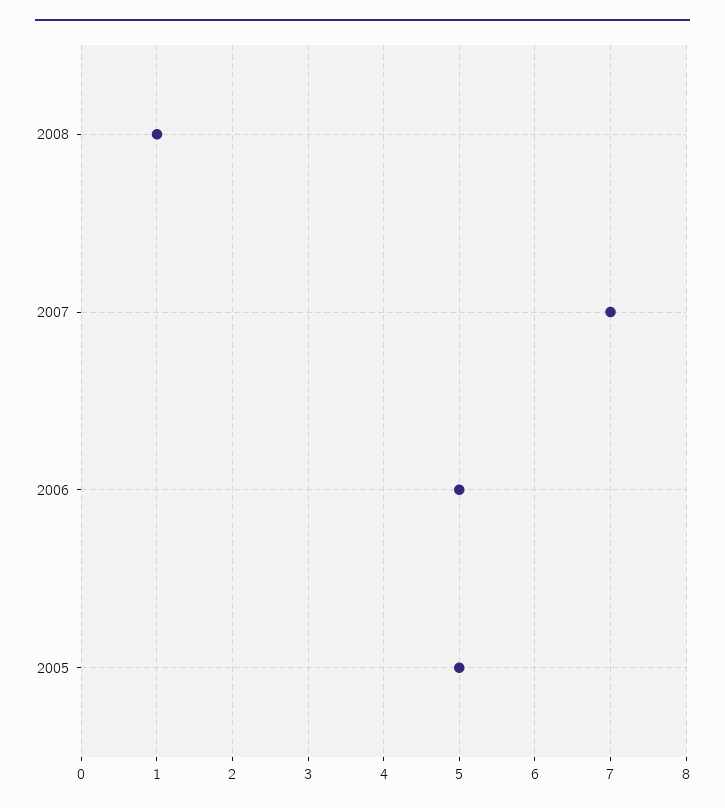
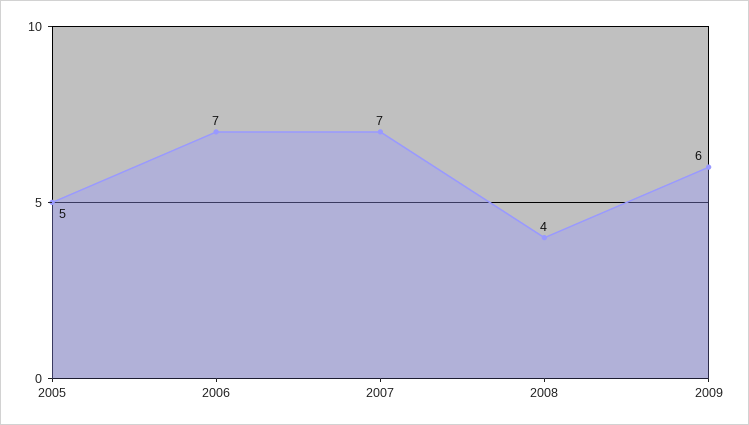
2008: 1 -> 4
2006: 5 -> 7
2009: none -> 6

